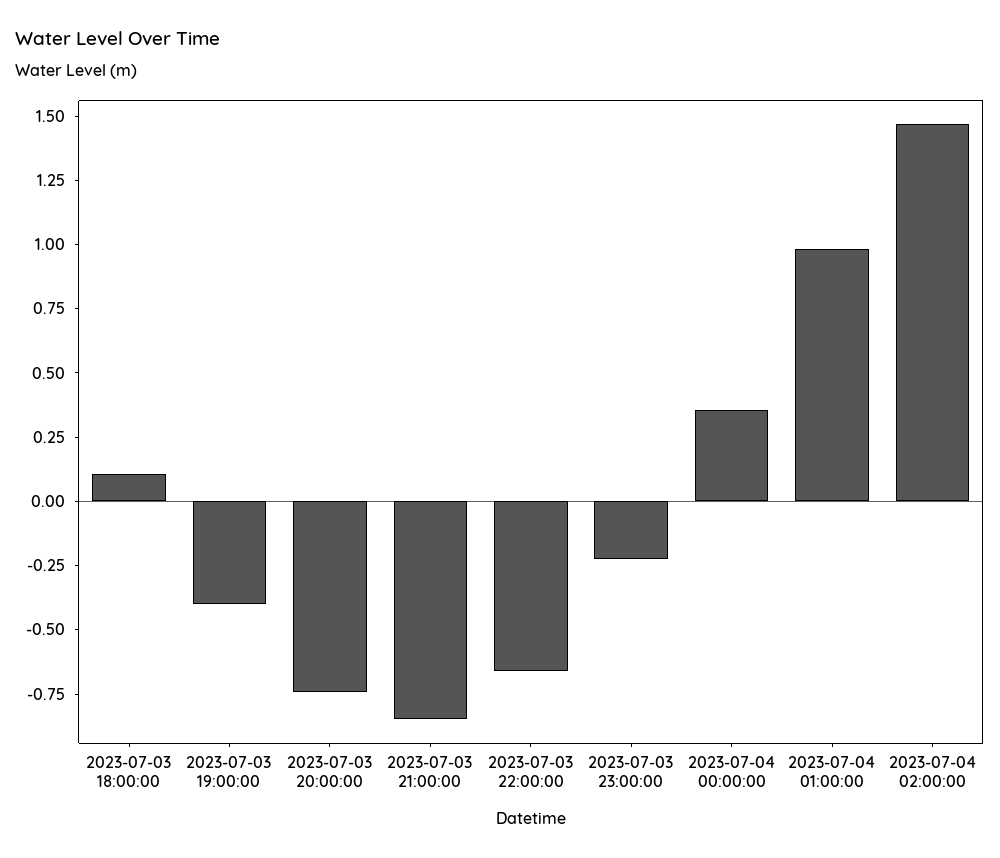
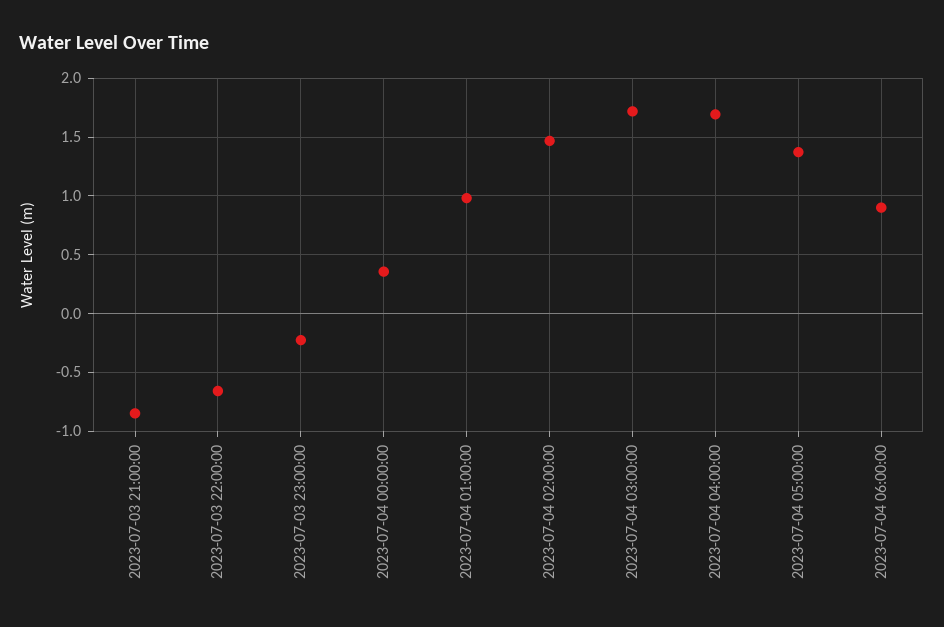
2023-07-03 18:00:00: 0.1 -> none
2023-07-03 19:00:00: -0.4 -> none
2023-07-03 20:00:00: -0.75 -> none
2023-07-04 03:00:00: none -> 1.7
2023-07-04 04:00:00: none -> 1.7
2023-07-04 05:00:00: none -> 1.4
2023-07-04 06:00:00: none -> 0.9

